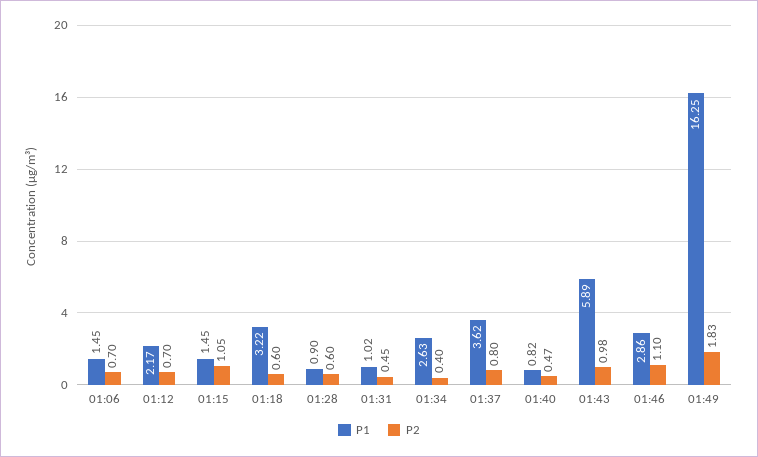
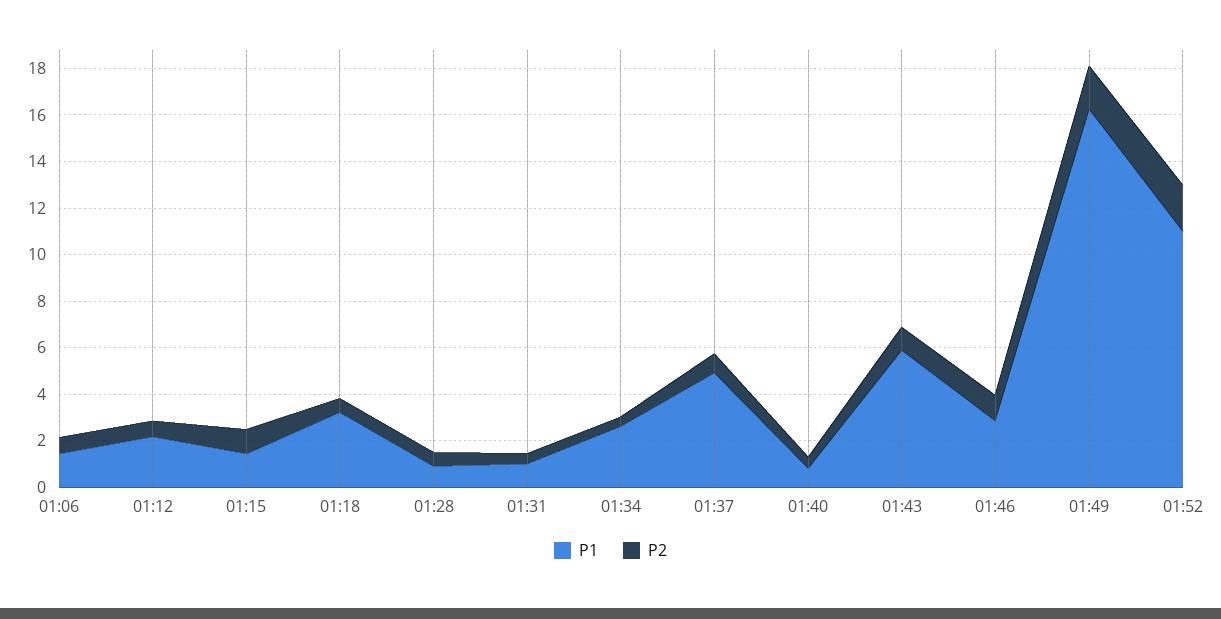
P1, 01:37: 3.62 -> 5
P1, 01:52: none -> 11
P2, 01:52: none -> 2

